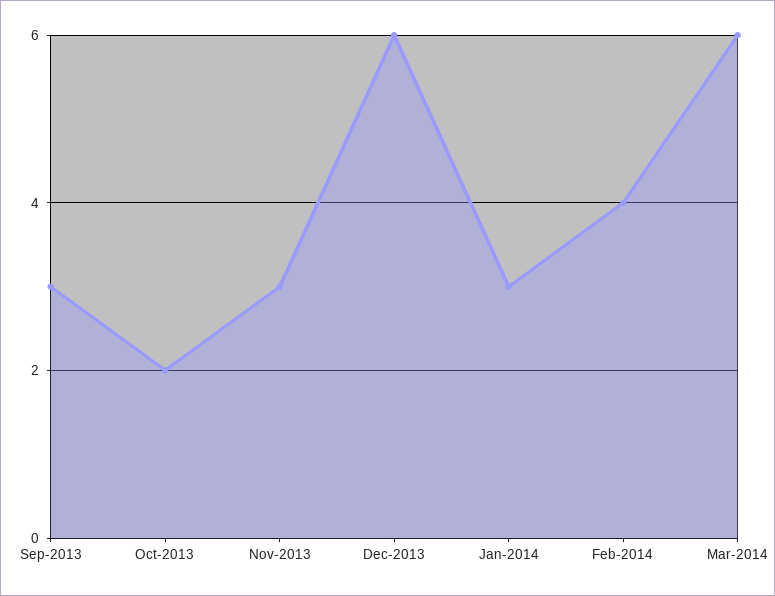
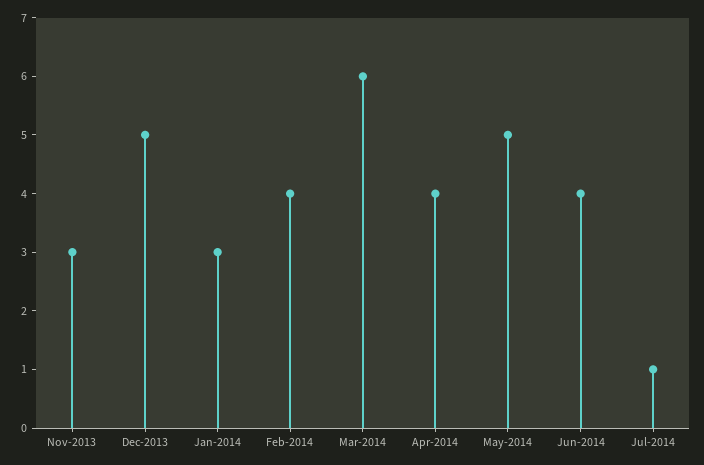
Sep-2013: 3 -> none
Oct-2013: 2 -> none
Dec-2013: 6 -> 5
Apr-2014: none -> 4
May-2014: none -> 5
Jun-2014: none -> 4
Jul-2014: none -> 1

